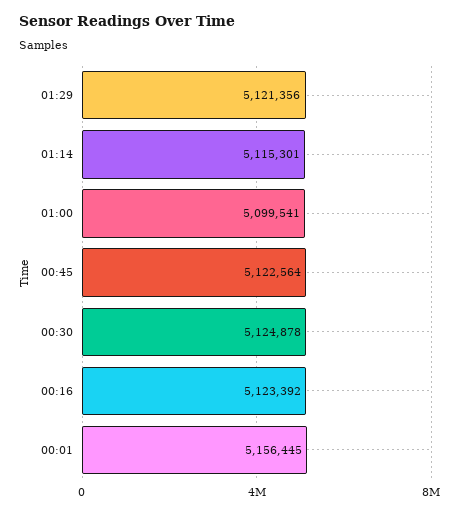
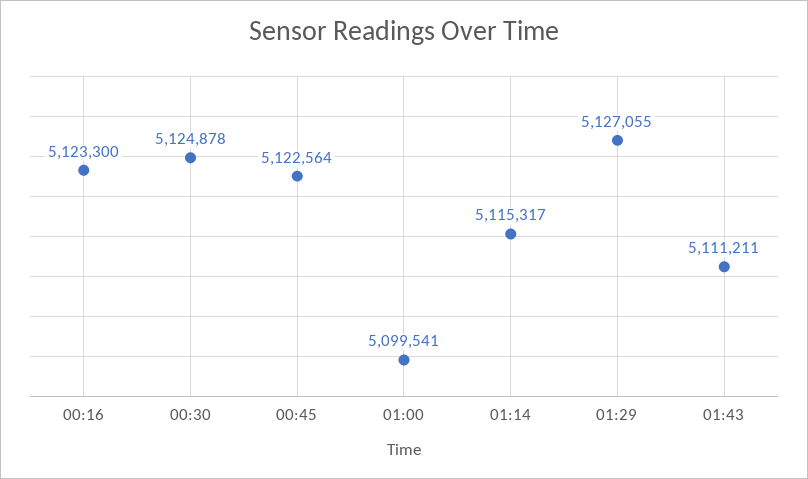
01:29: 5121356 -> 5127055
01:14: 5115301 -> 5115317
00:16: 5123392 -> 5123300
00:01: 5156445 -> none
01:43: none -> 5111211

